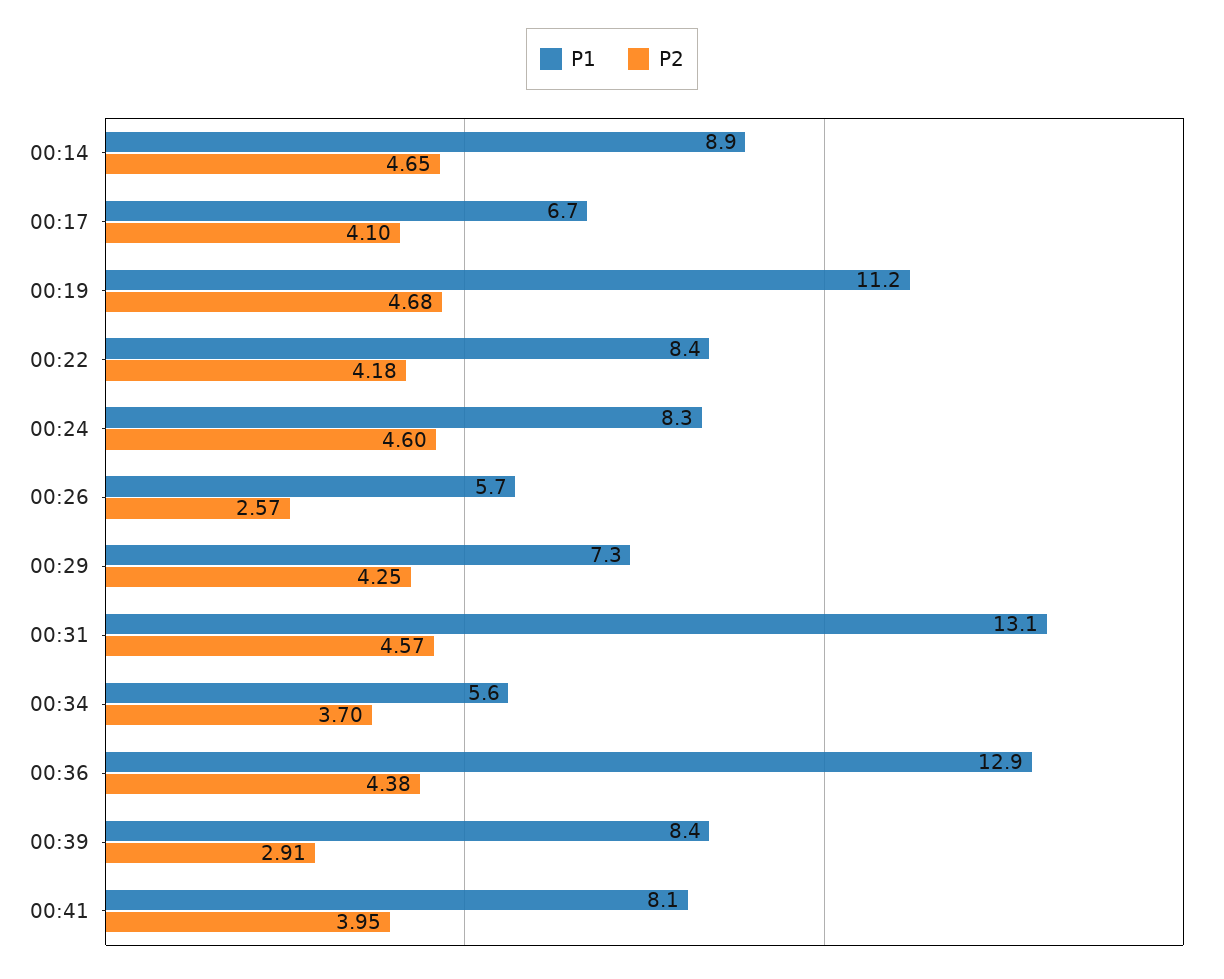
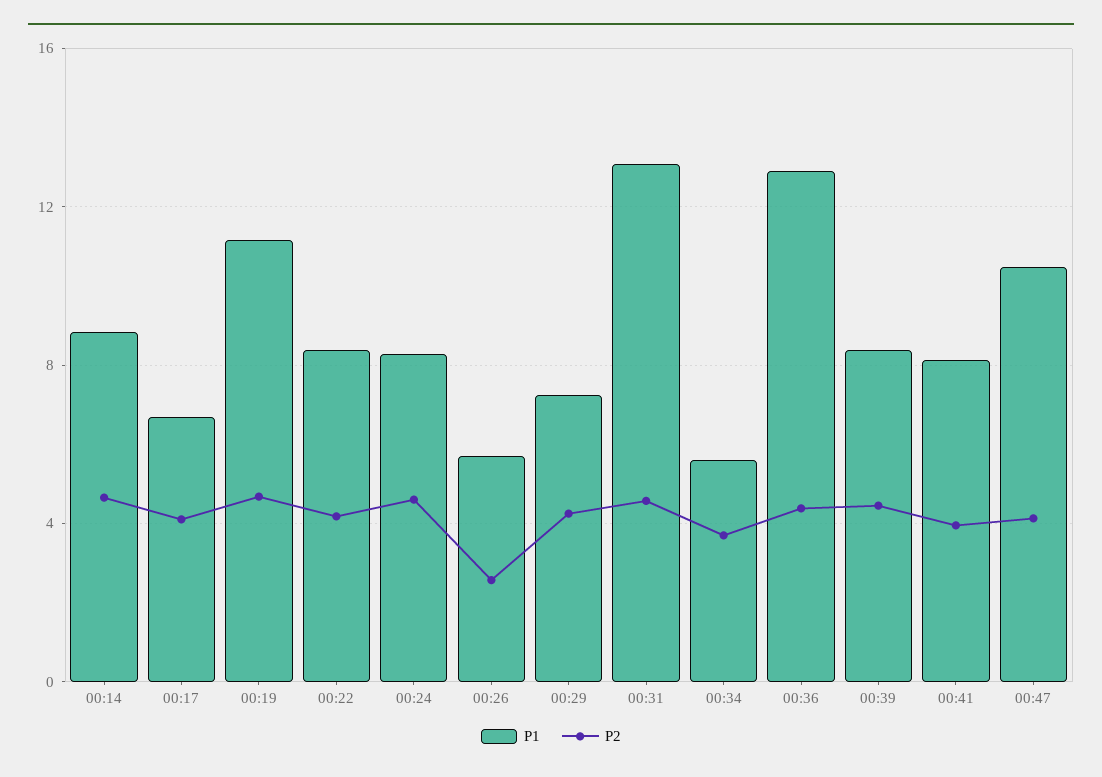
P2, 00:39: 2.91 -> 4.5
P1, 00:47: none -> 10.5
P2, 00:47: none -> 4

